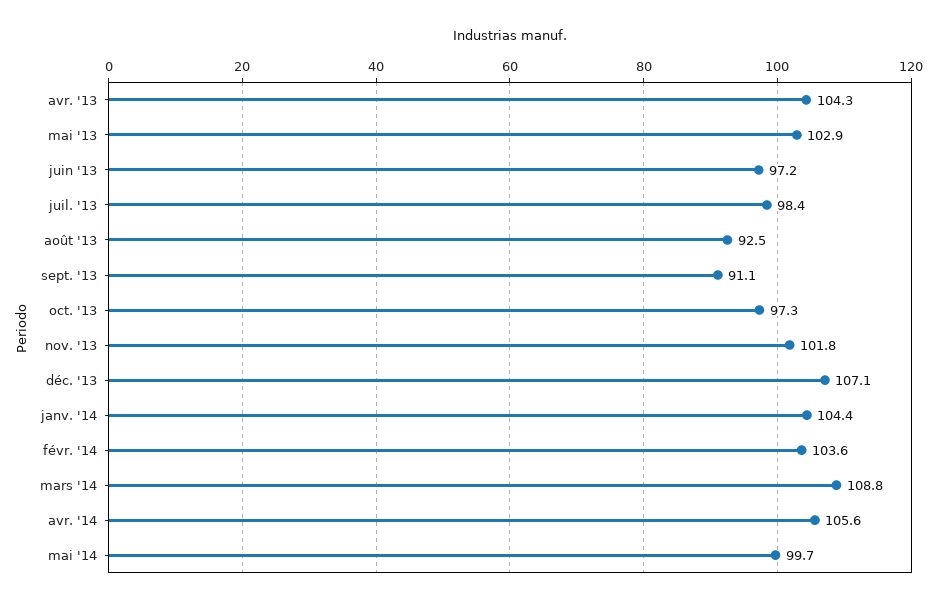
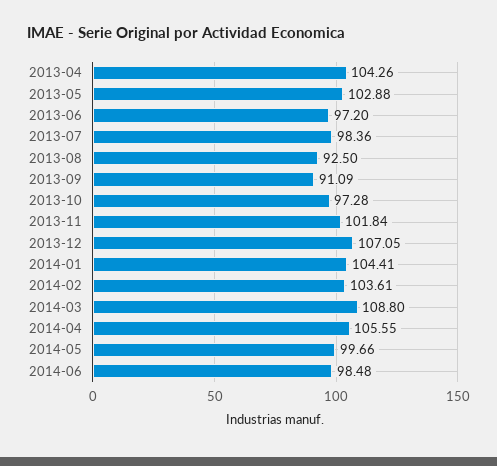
2014-06: none -> 98.48

